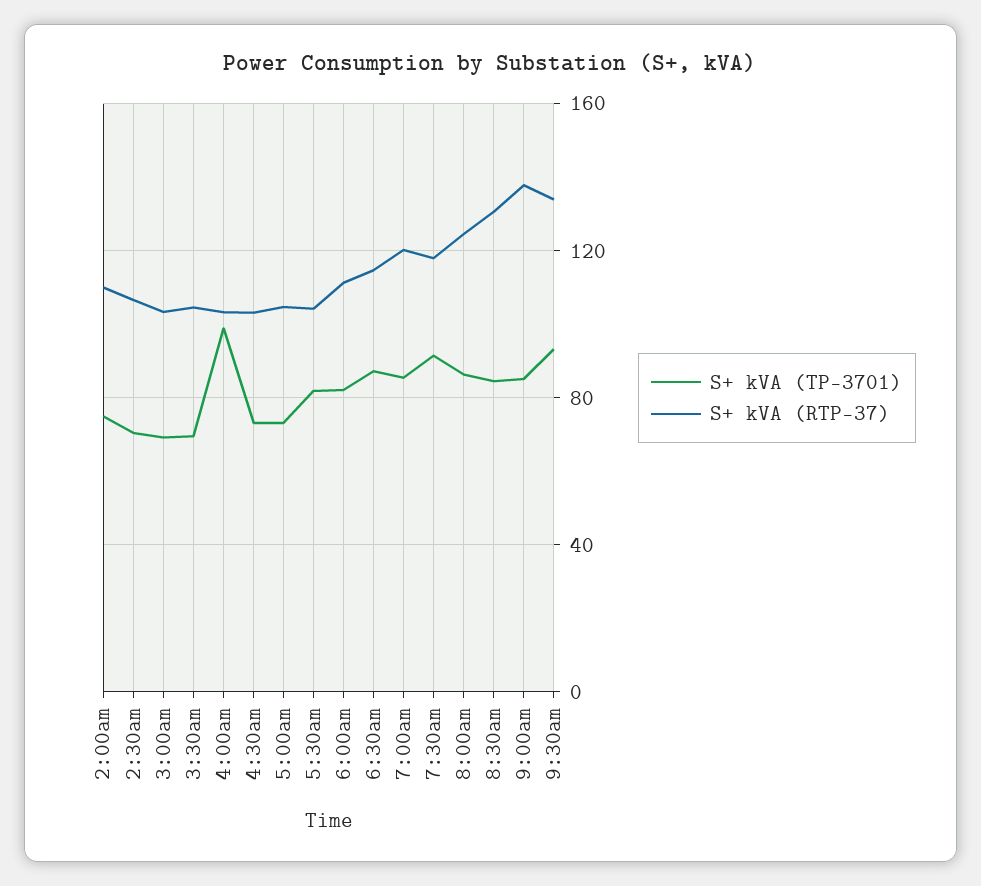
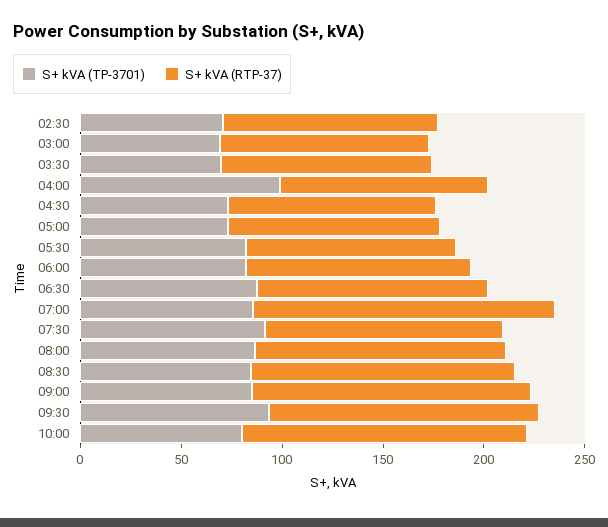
S+ kVA (TP-3701), 2:00am: 75 -> none
S+ kVA (RTP-37), 2:00am: 110 -> none
S+ kVA (RTP-37), 7:00am: 120 -> 150
S+ kVA (TP-3701), 10:00: none -> 80
S+ kVA (RTP-37), 10:00: none -> 140

